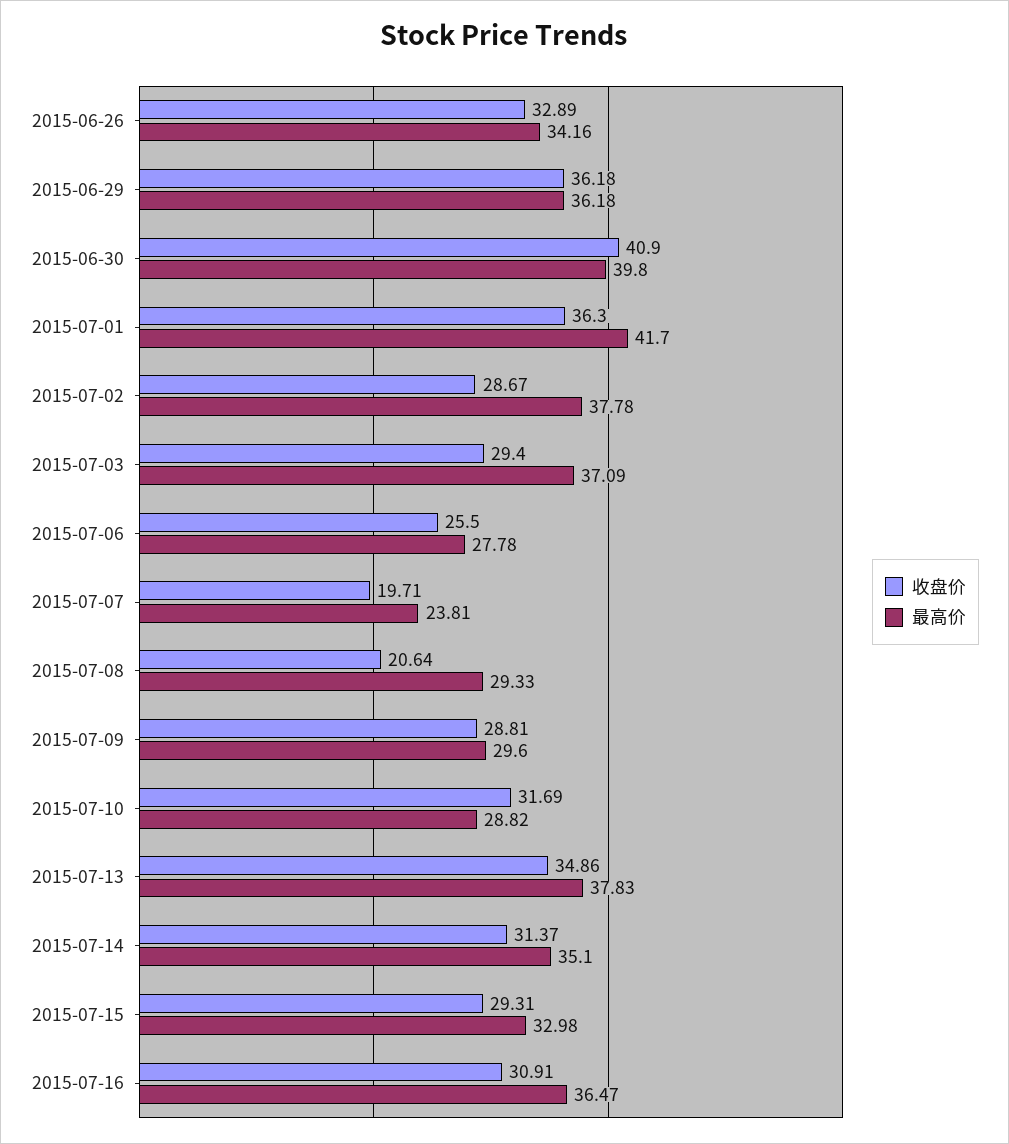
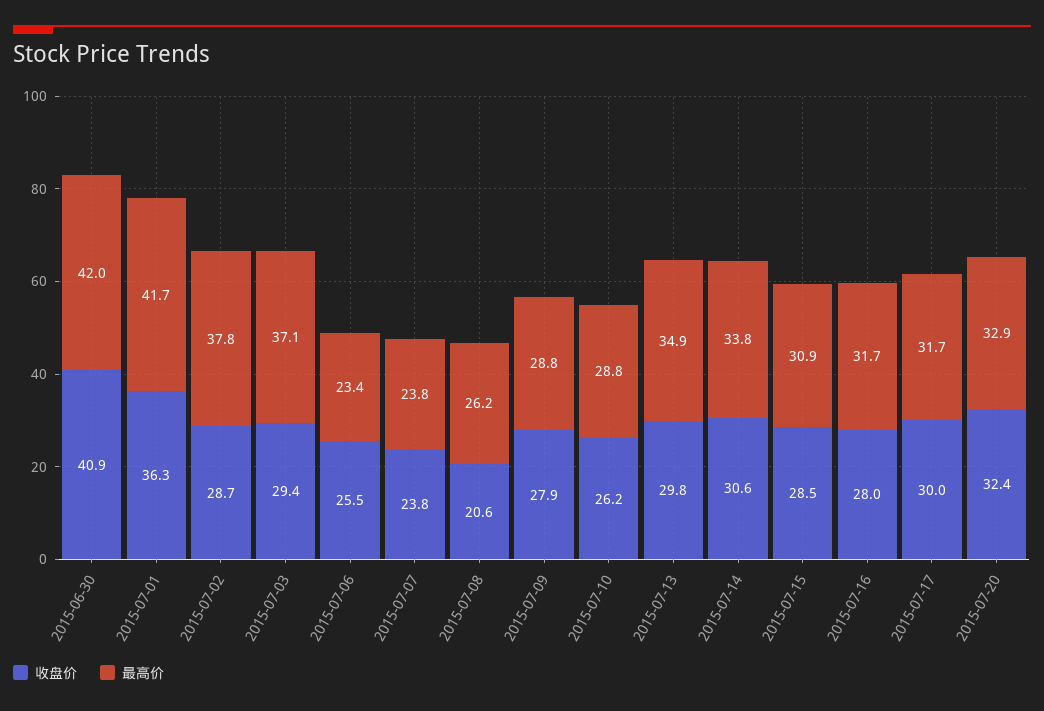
收盘价, 2015-06-26: 32.89 -> none
最高价, 2015-06-26: 34.16 -> none
收盘价, 2015-06-29: 36.18 -> none
最高价, 2015-06-29: 36.18 -> none
最高价, 2015-06-30: 39.8 -> 42
最高价, 2015-07-06: 27.78 -> 23.4
收盘价, 2015-07-07: 19.71 -> 23.8
最高价, 2015-07-08: 29.33 -> 26.2
收盘价, 2015-07-09: 28.81 -> 27.9
最高价, 2015-07-09: 29.6 -> 28.8
收盘价, 2015-07-10: 31.69 -> 26.2
收盘价, 2015-07-13: 34.86 -> 29.8
最高价, 2015-07-13: 37.83 -> 34.9
收盘价, 2015-07-14: 31.37 -> 30.6
最高价, 2015-07-14: 35.1 -> 33.8
收盘价, 2015-07-15: 29.31 -> 28.5
最高价, 2015-07-15: 32.98 -> 30.9
收盘价, 2015-07-16: 30.91 -> 28
最高价, 2015-07-16: 36.47 -> 31.7
收盘价, 2015-07-17: none -> 30
最高价, 2015-07-17: none -> 31.7
收盘价, 2015-07-20: none -> 32.4
最高价, 2015-07-20: none -> 32.9

